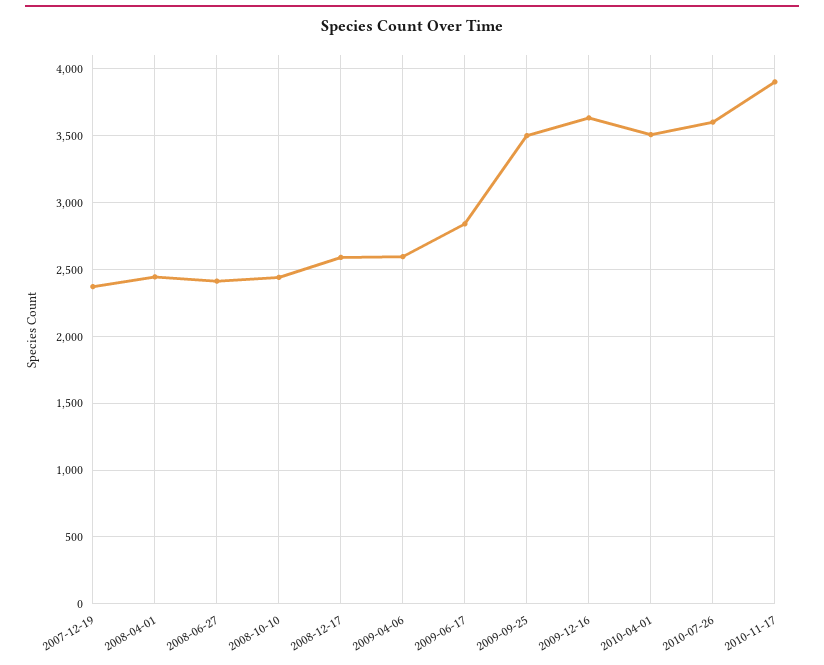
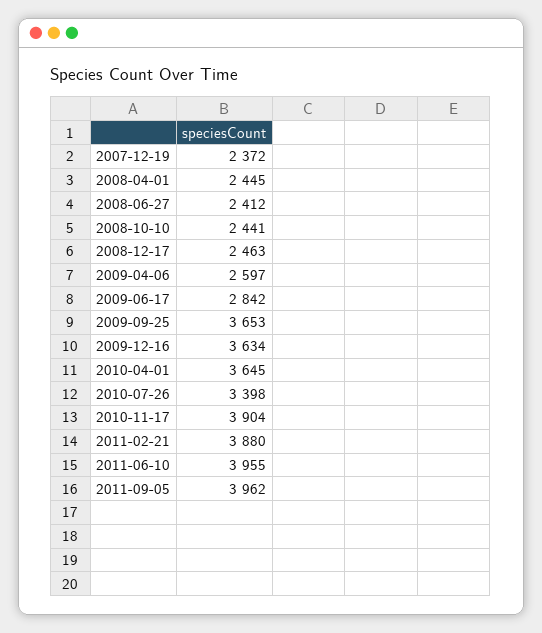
2008-12-17: 2600 -> 2463
2009-09-25: 3500 -> 3653
2010-04-01: 3500 -> 3645
2010-07-26: 3600 -> 3398
2011-02-21: none -> 3880
2011-06-10: none -> 3955
2011-09-05: none -> 3962

